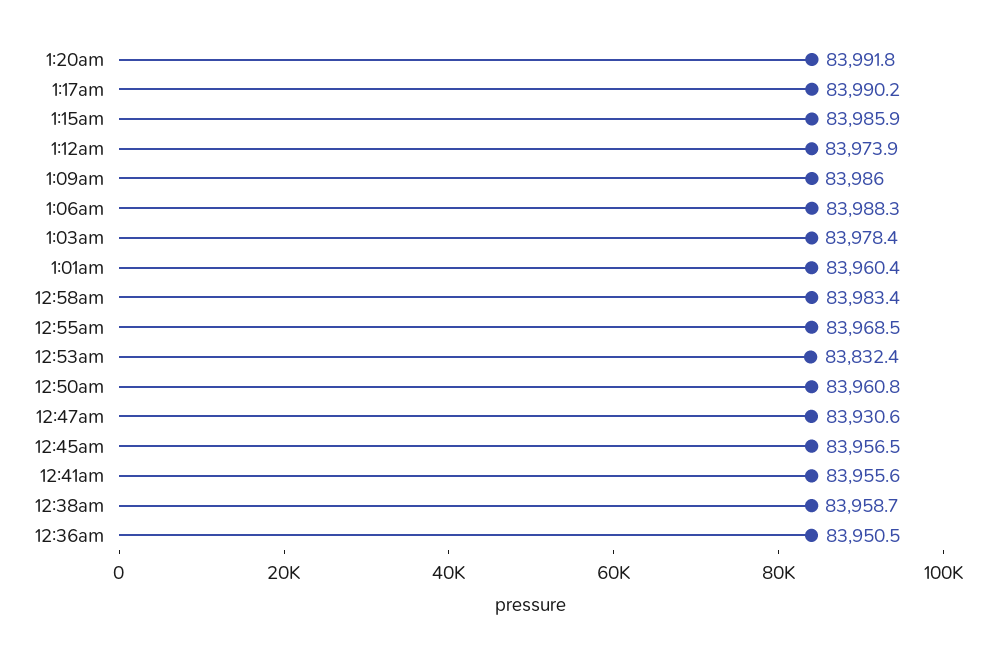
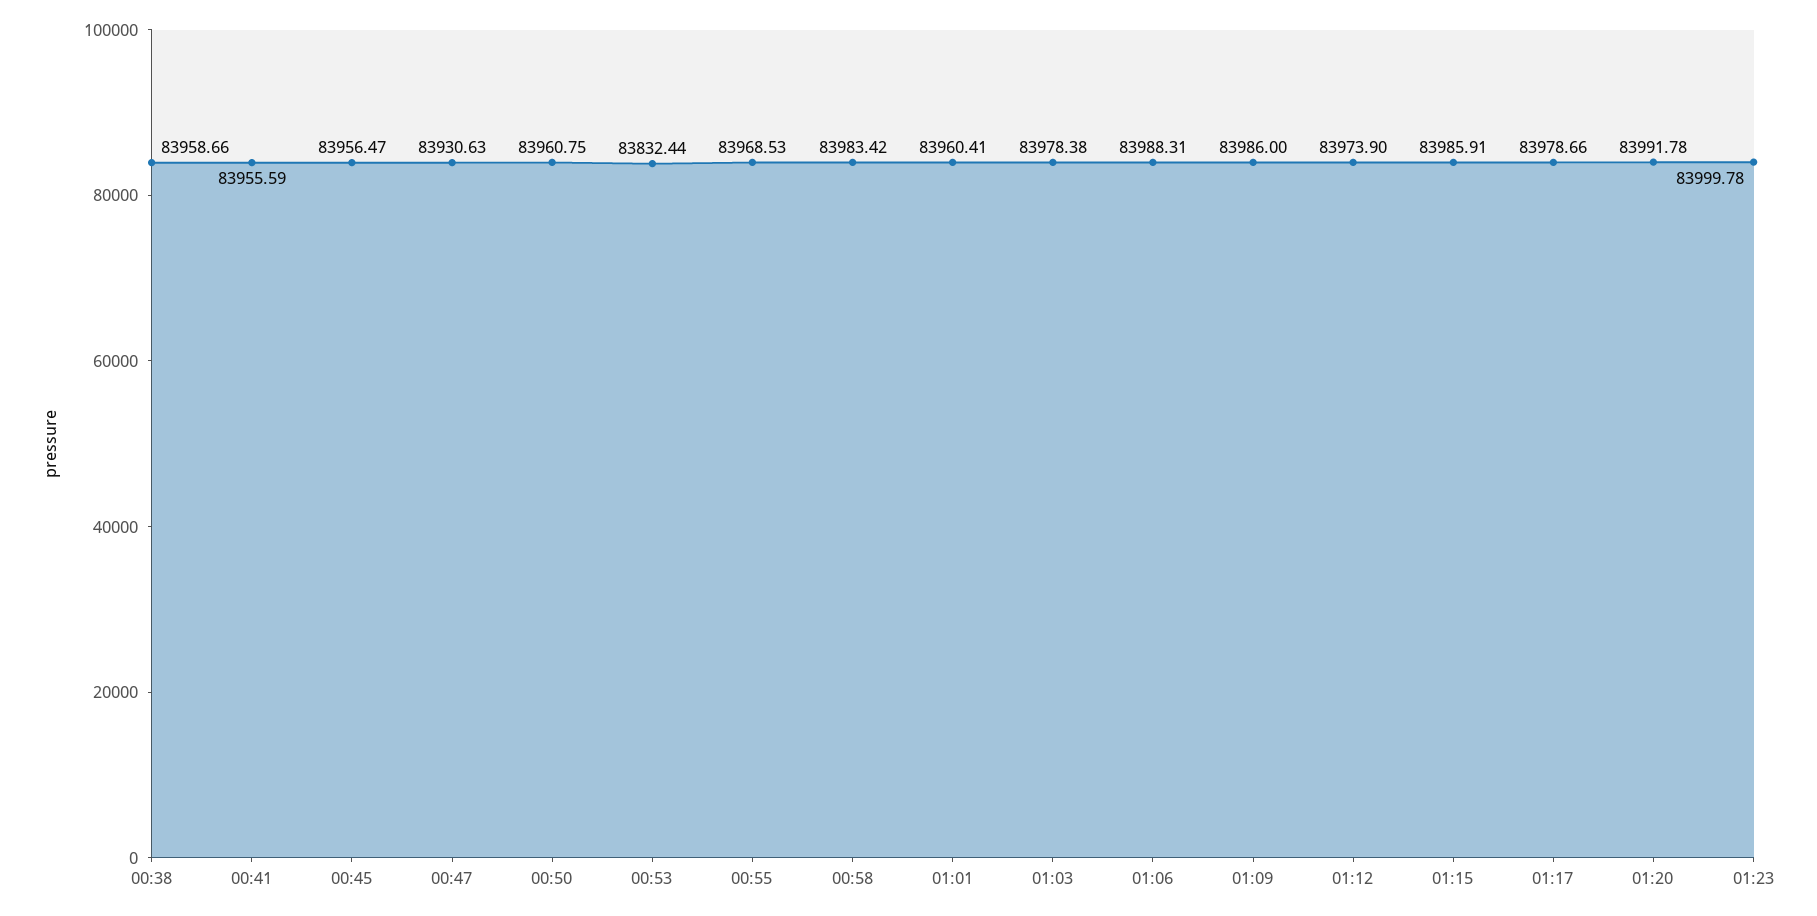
1:17am: 83990.2 -> 83978.66
12:36am: 83950.5 -> none
01:23: none -> 83999.78

